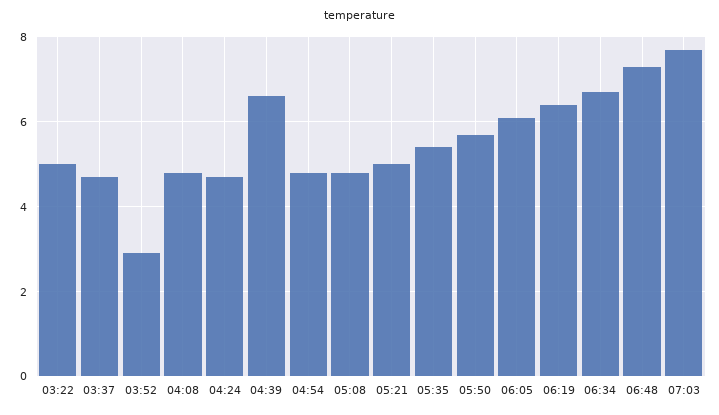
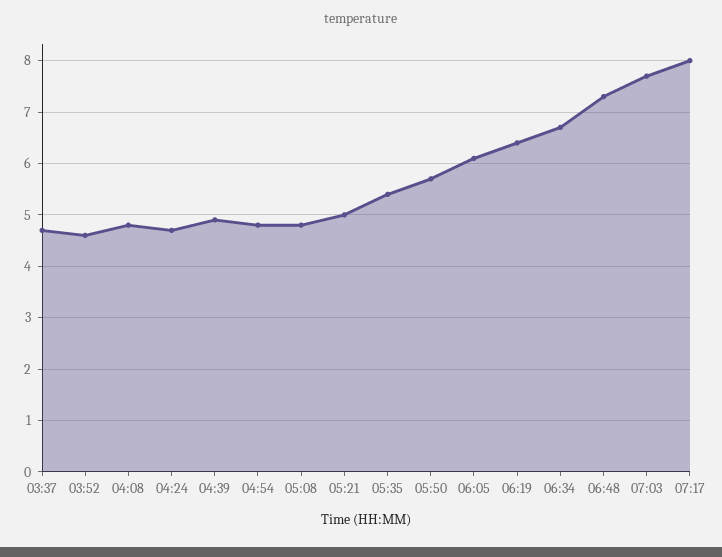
03:22: 5 -> none
03:52: 3 -> 4.5
04:39: 6.5 -> 5
07:17: none -> 8

